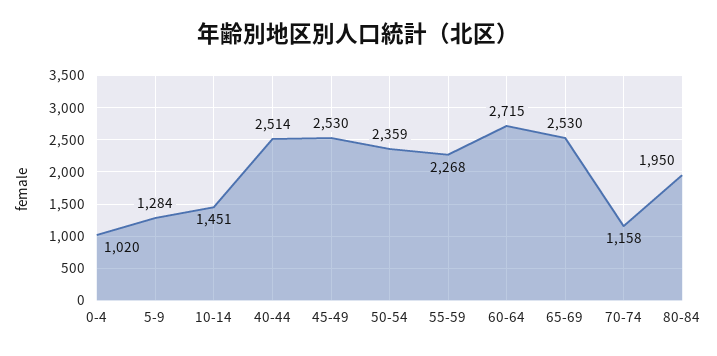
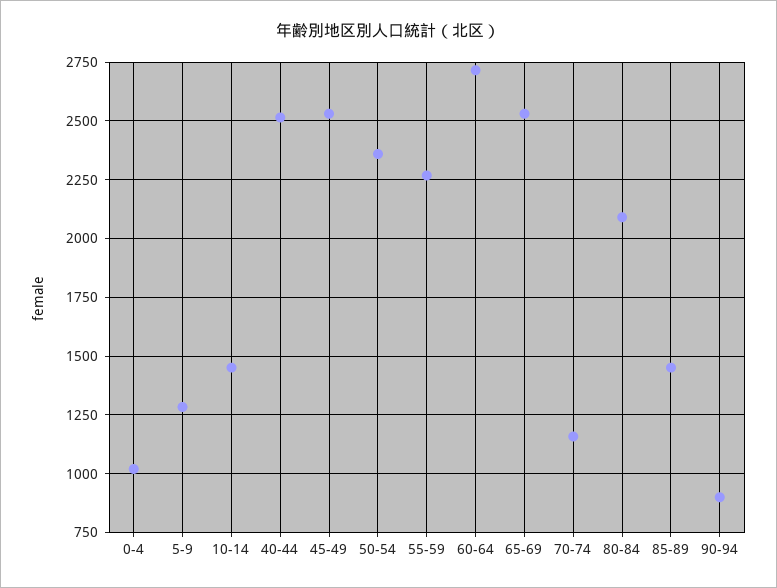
80-84: 1950 -> 2100
85-89: none -> 1450
90-94: none -> 900

